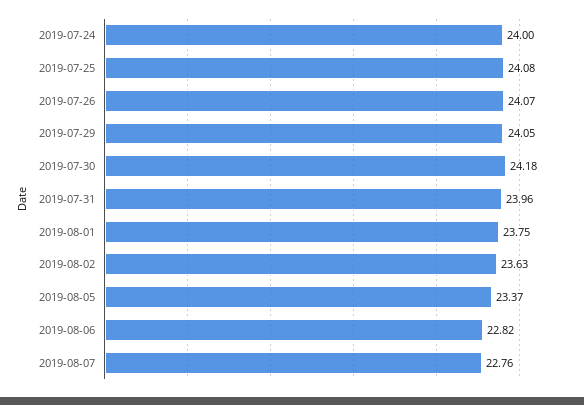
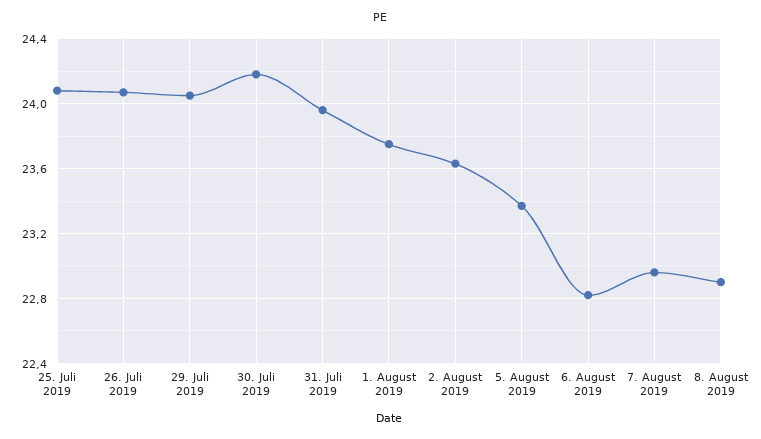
2019-07-24: 24 -> none
2019-08-07: 22.76 -> 22.95
8. August 2019: none -> 22.9

